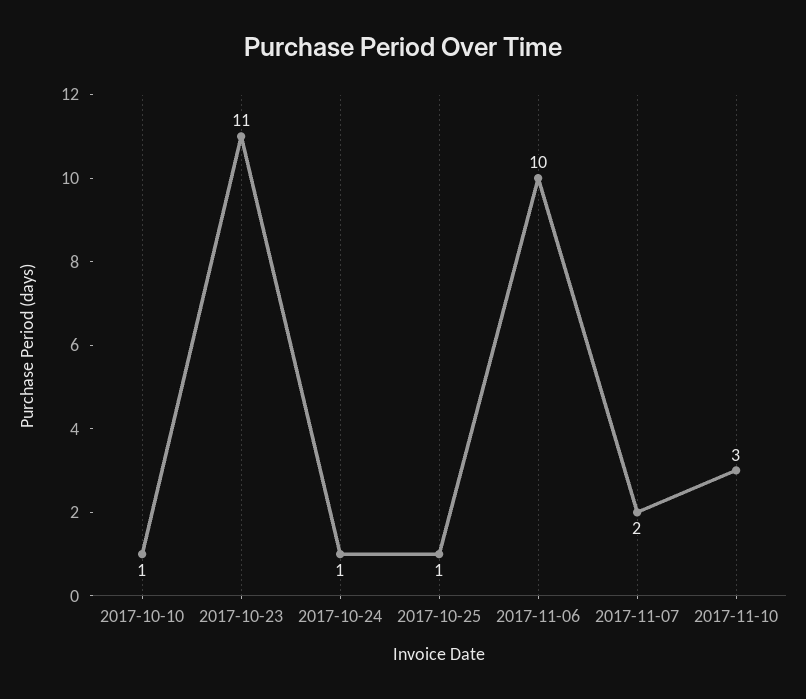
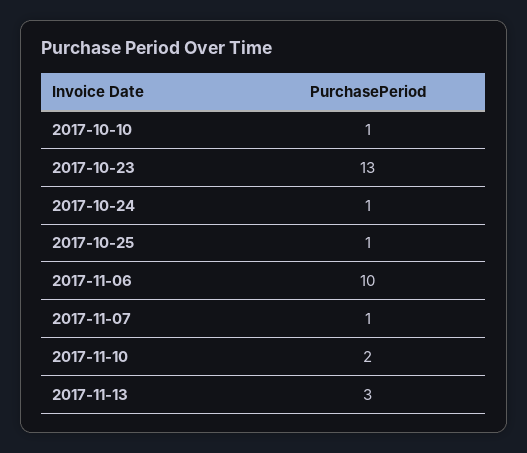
2017-10-23: 11 -> 13
2017-11-07: 2 -> 1
2017-11-10: 3 -> 2
2017-11-13: none -> 3

